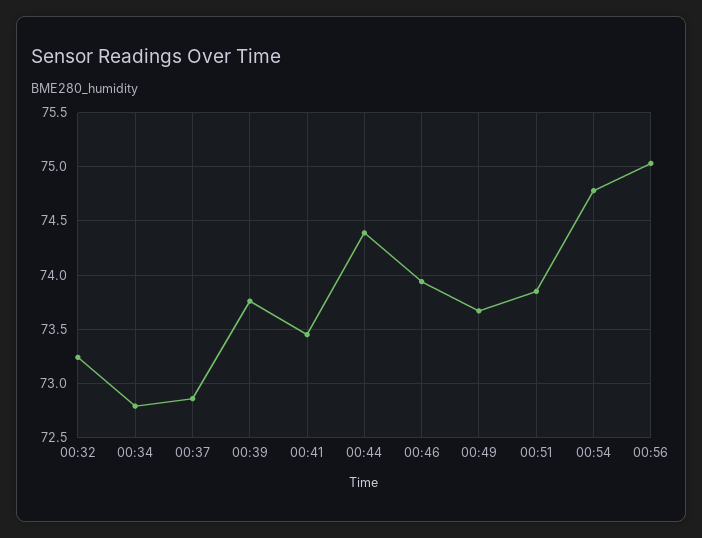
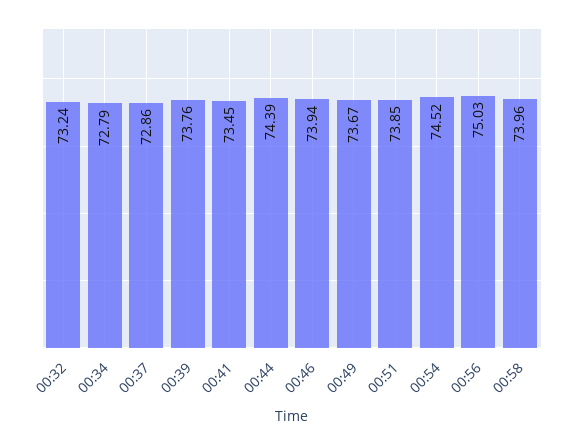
00:54: 74.8 -> 74.52
00:58: none -> 73.96

